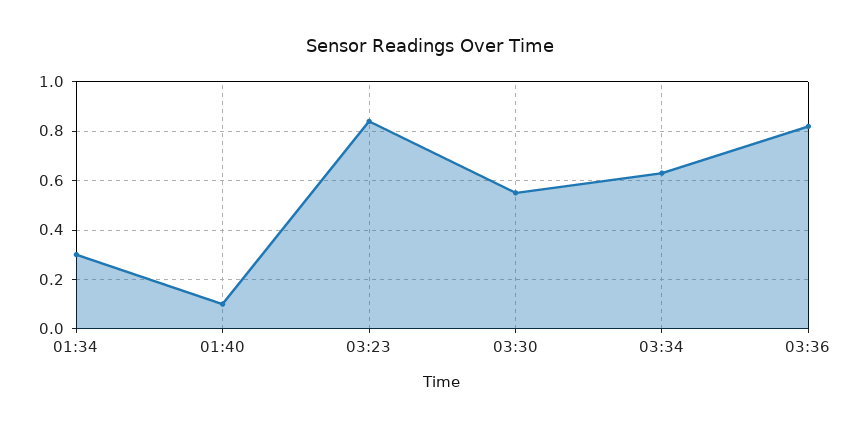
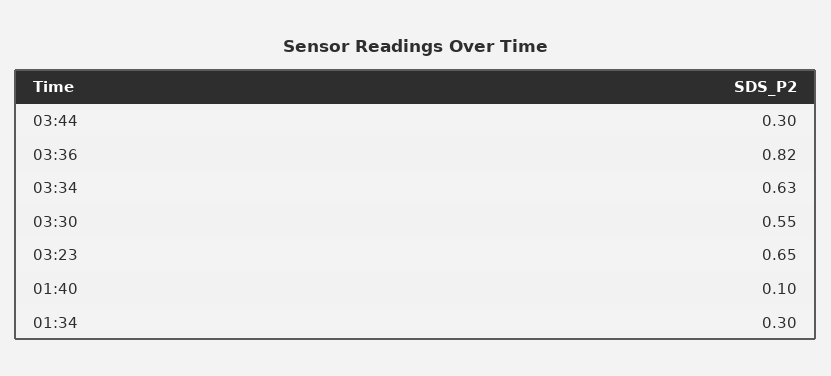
03:23: 0.85 -> 0.65
03:44: none -> 0.3

